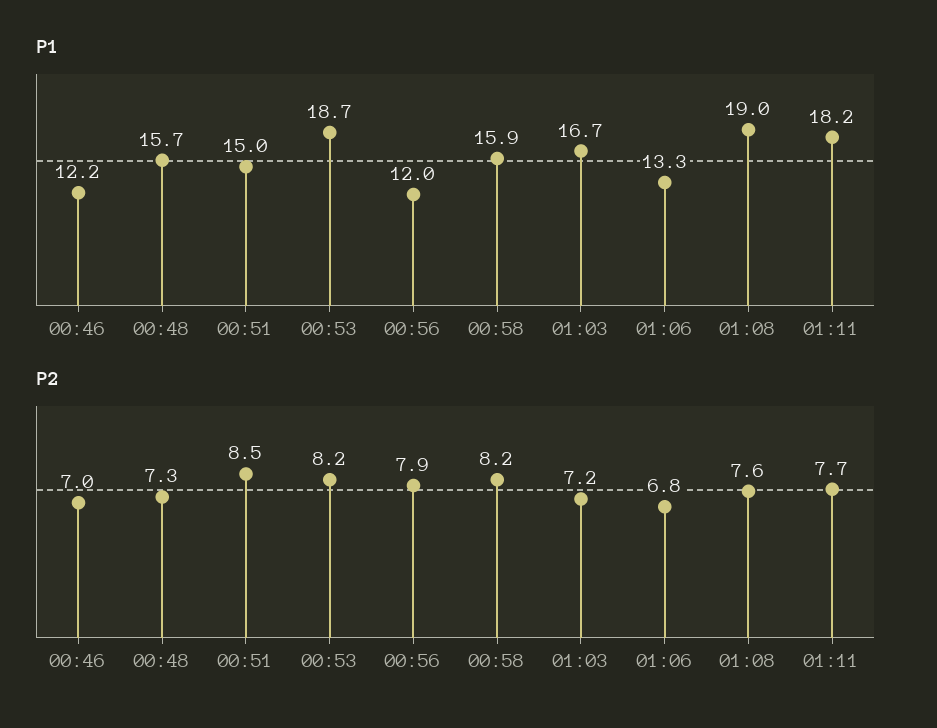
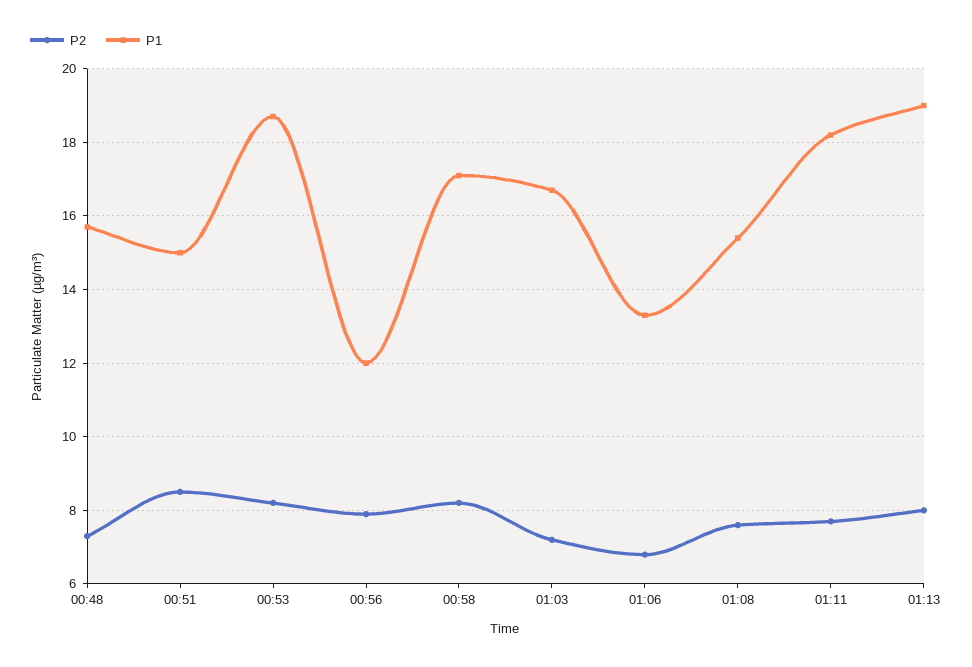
P1, 00:46: 12.2 -> none
P1, 00:58: 15.9 -> 17
P1, 01:08: 19 -> 15.5
P2, 00:46: 7 -> none
P2, 01:13: none -> 8
P1, 01:13: none -> 19

